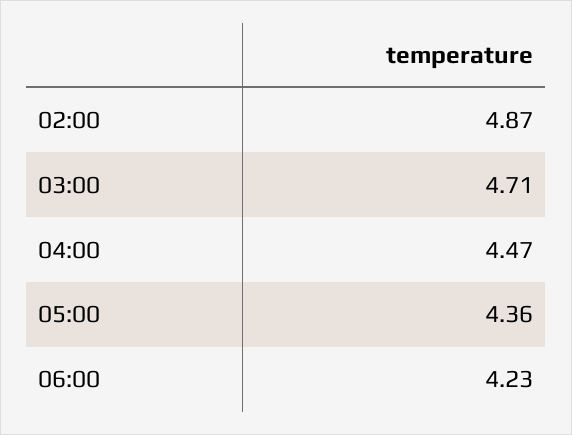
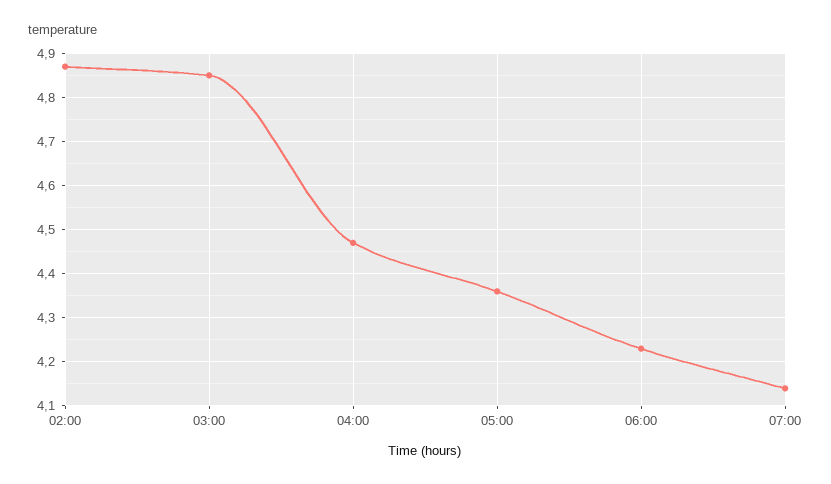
03:00: 4.71 -> 4.85
07:00: none -> 4.15

